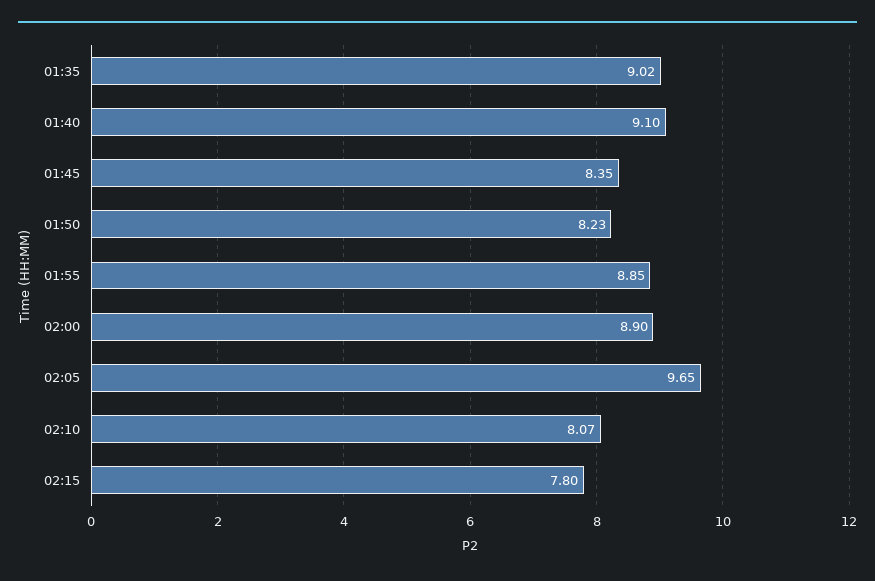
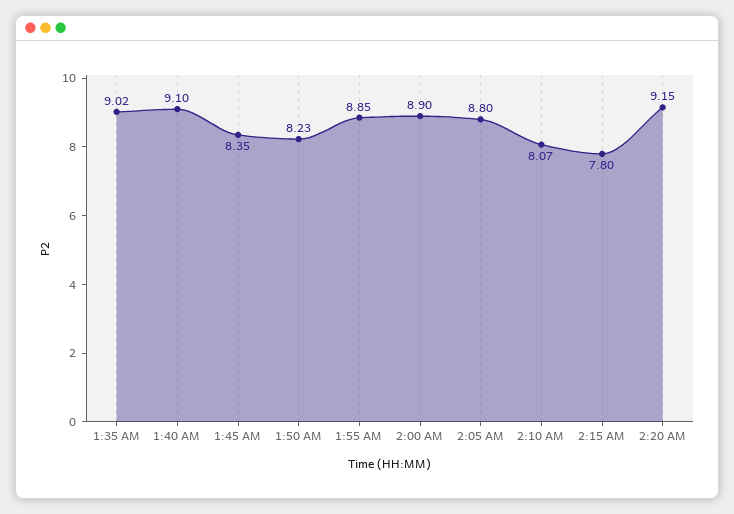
02:05: 9.65 -> 8.8
2:20 AM: none -> 9.15

